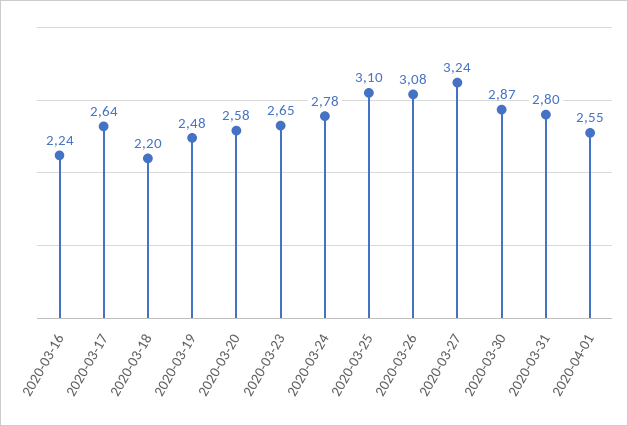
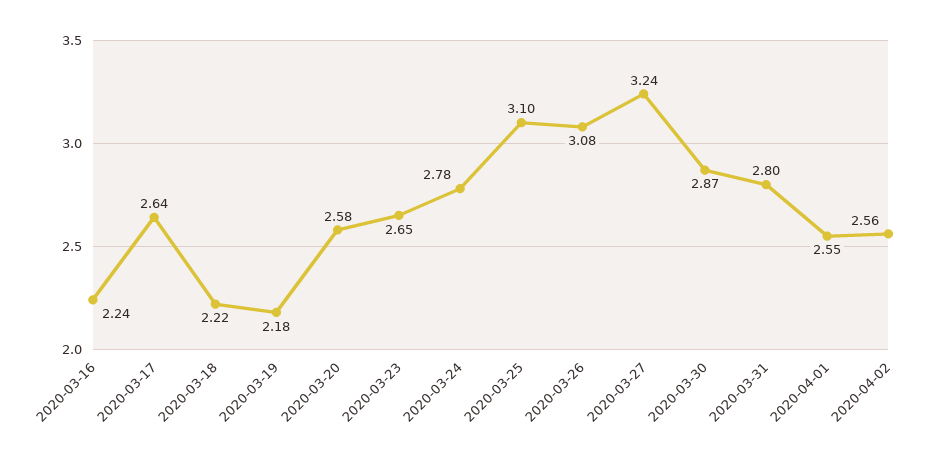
2020-03-18: 2.2 -> 2.22
2020-03-19: 2.48 -> 2.18
2020-04-02: none -> 2.56

